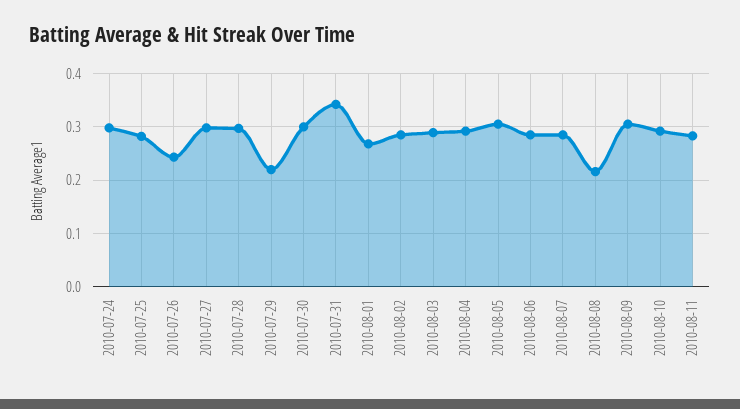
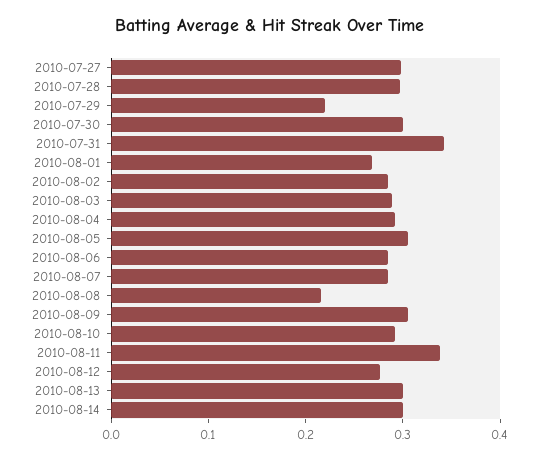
2010-07-24: 0.3 -> none
2010-07-25: 0.28 -> none
2010-07-26: 0.24 -> none
2010-08-11: 0.28 -> 0.34
2010-08-12: none -> 0.28
2010-08-13: none -> 0.3
2010-08-14: none -> 0.3

